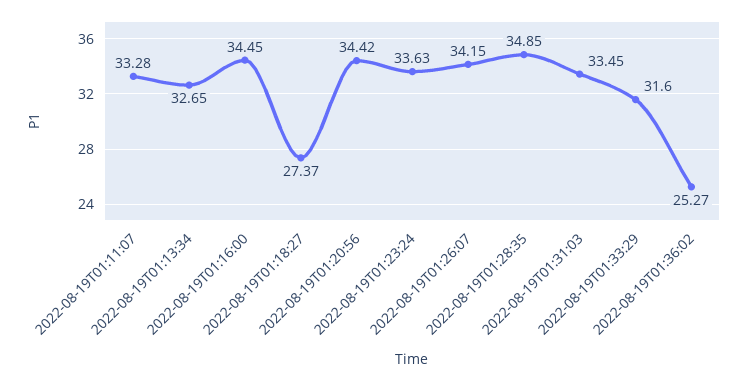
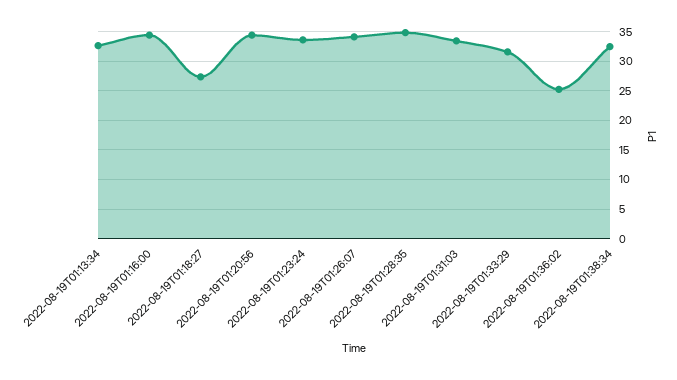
2022-08-19T01:11:07: 33.28 -> none
2022-08-19T01:38:34: none -> 32.5

